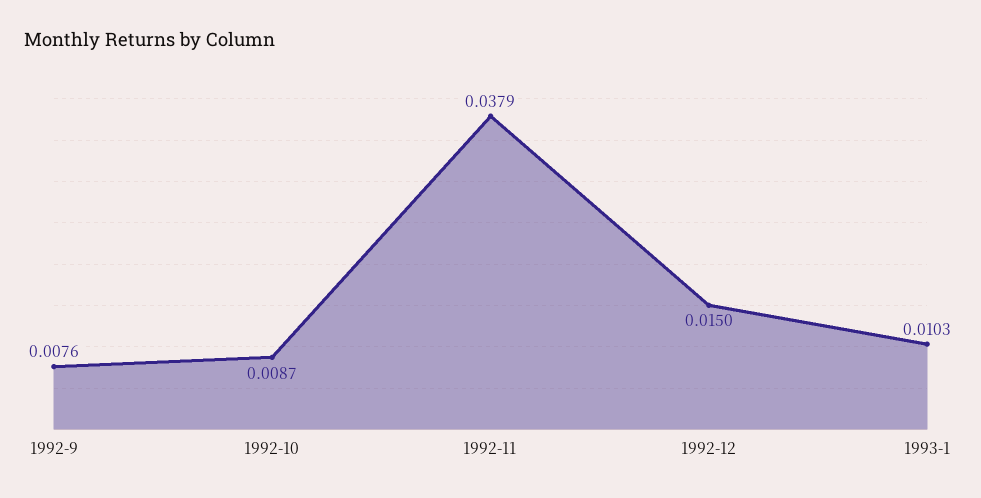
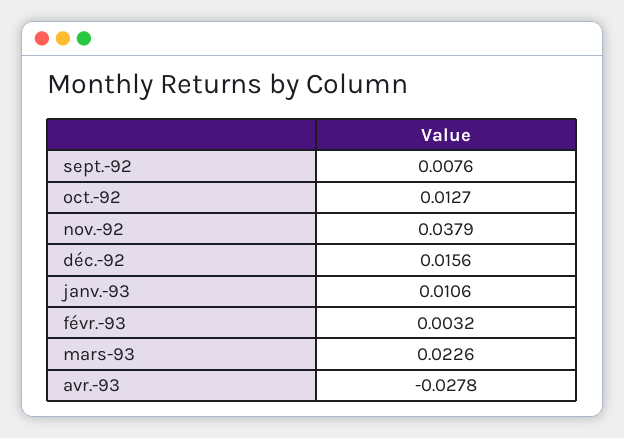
1992-10: 0.0087 -> 0.0127
1992-12: 0.015 -> 0.0156
1993-1: 0.0103 -> 0.0106
févr.-93: none -> 0.0032
mars-93: none -> 0.0226
avr.-93: none -> -0.0278

